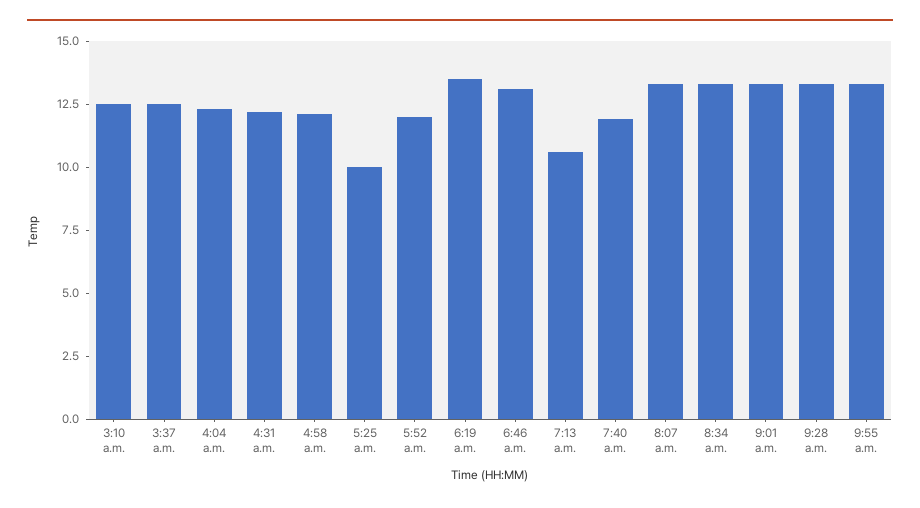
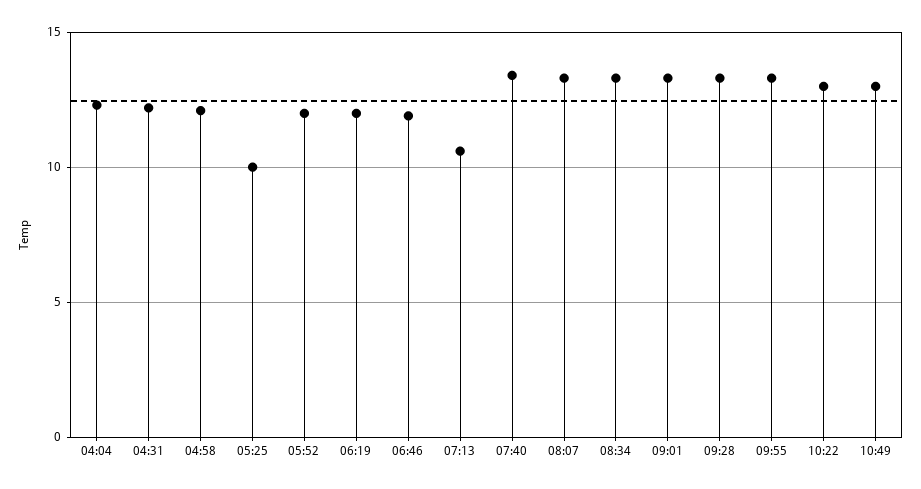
3:10 a.m.: 12.5 -> none
3:37 a.m.: 12.5 -> none
6:19 a.m.: 13.5 -> 12
6:46 a.m.: 13 -> 12
7:40 a.m.: 12 -> 13.5
10:22: none -> 13
10:49: none -> 13

